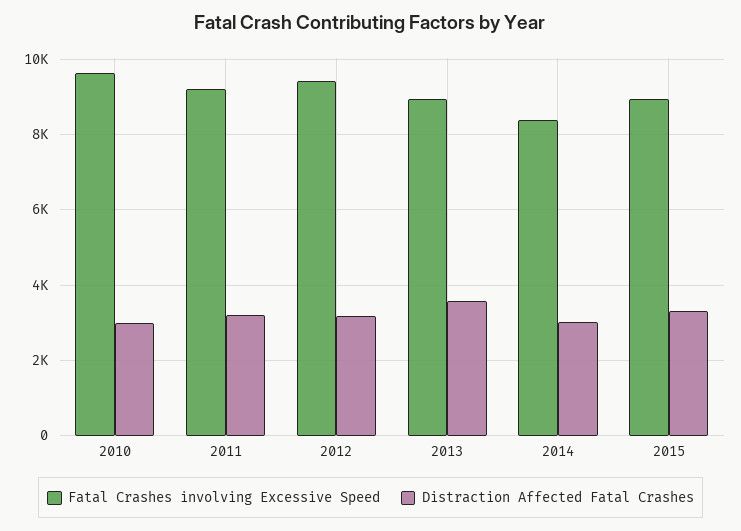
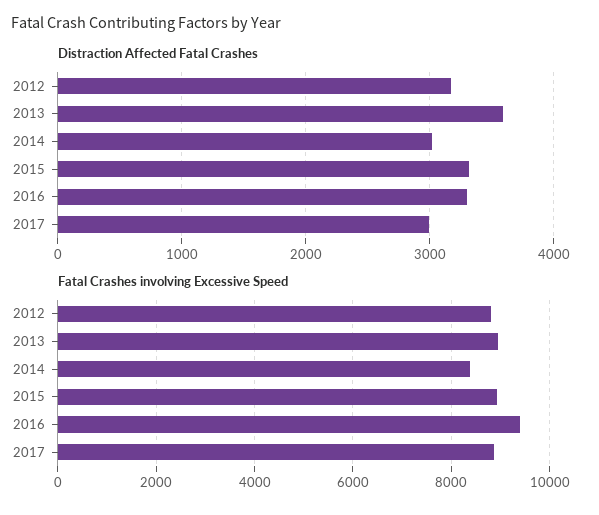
Fatal Crashes involving Excessive Speed, 2010: 9600 -> none
Distraction Affected Fatal Crashes, 2010: 3000 -> none
Fatal Crashes involving Excessive Speed, 2011: 9200 -> none
Distraction Affected Fatal Crashes, 2011: 3200 -> none
Fatal Crashes involving Excessive Speed, 2012: 9400 -> 8800
Distraction Affected Fatal Crashes, 2016: none -> 3300
Distraction Affected Fatal Crashes, 2017: none -> 3000
Fatal Crashes involving Excessive Speed, 2016: none -> 9400
Fatal Crashes involving Excessive Speed, 2017: none -> 8800

